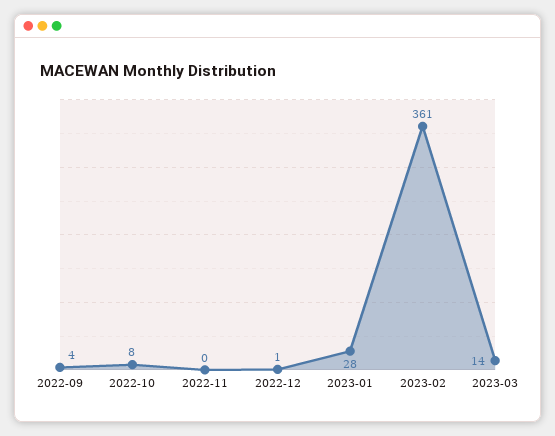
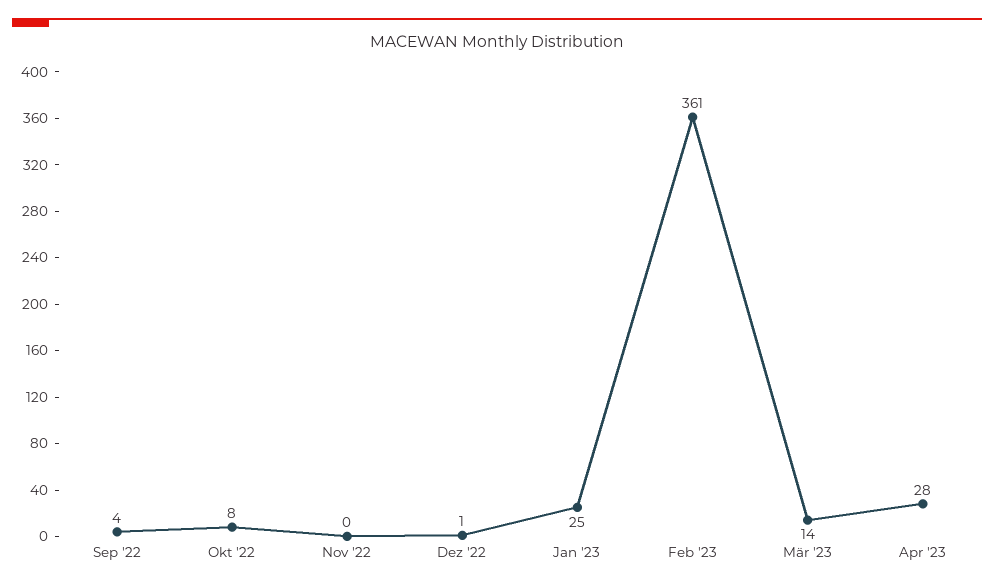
2023-01: 28 -> 25
Apr '23: none -> 28

